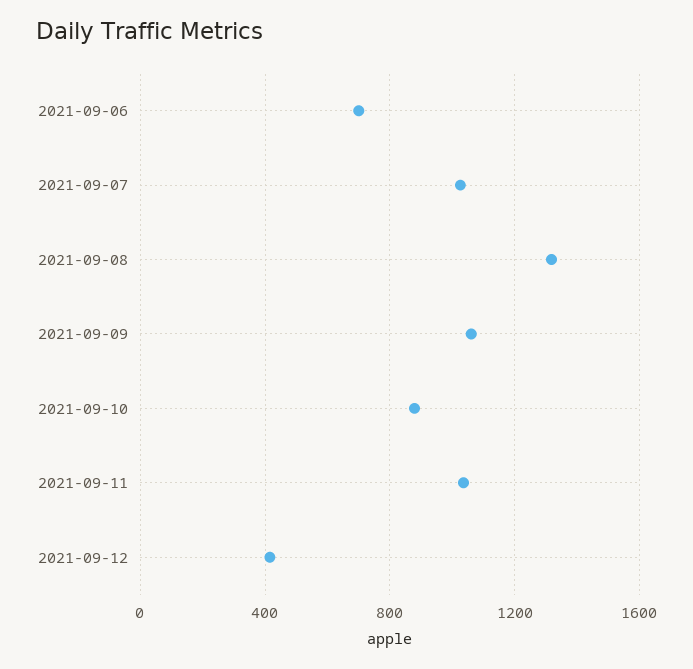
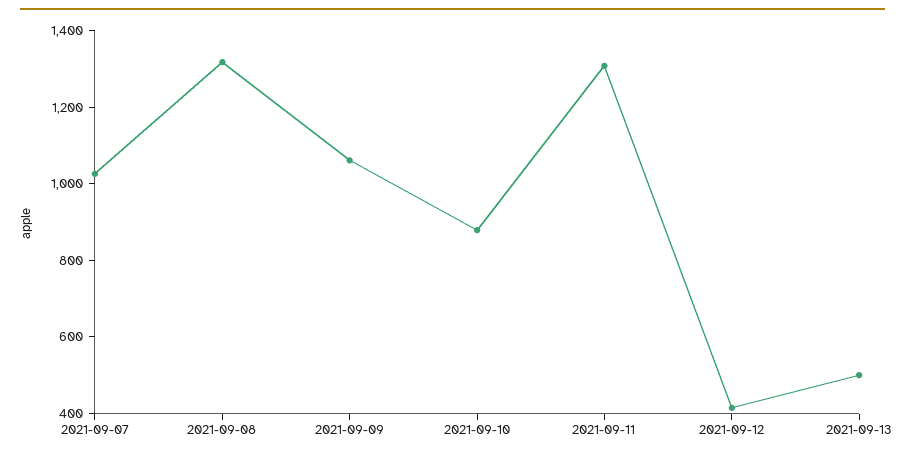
2021-09-06: 700 -> none
2021-09-11: 1050 -> 1300
2021-09-13: none -> 500

